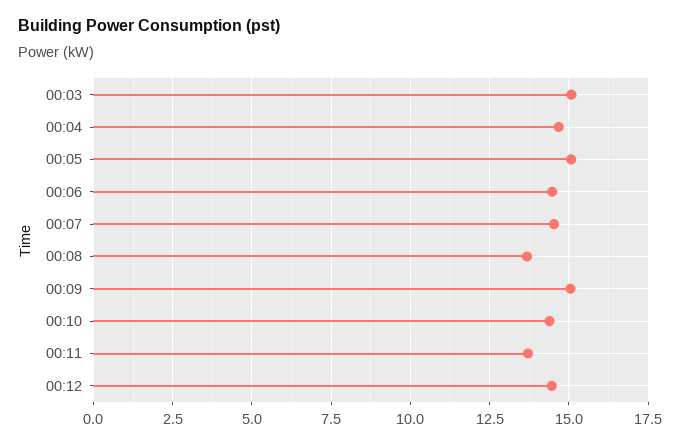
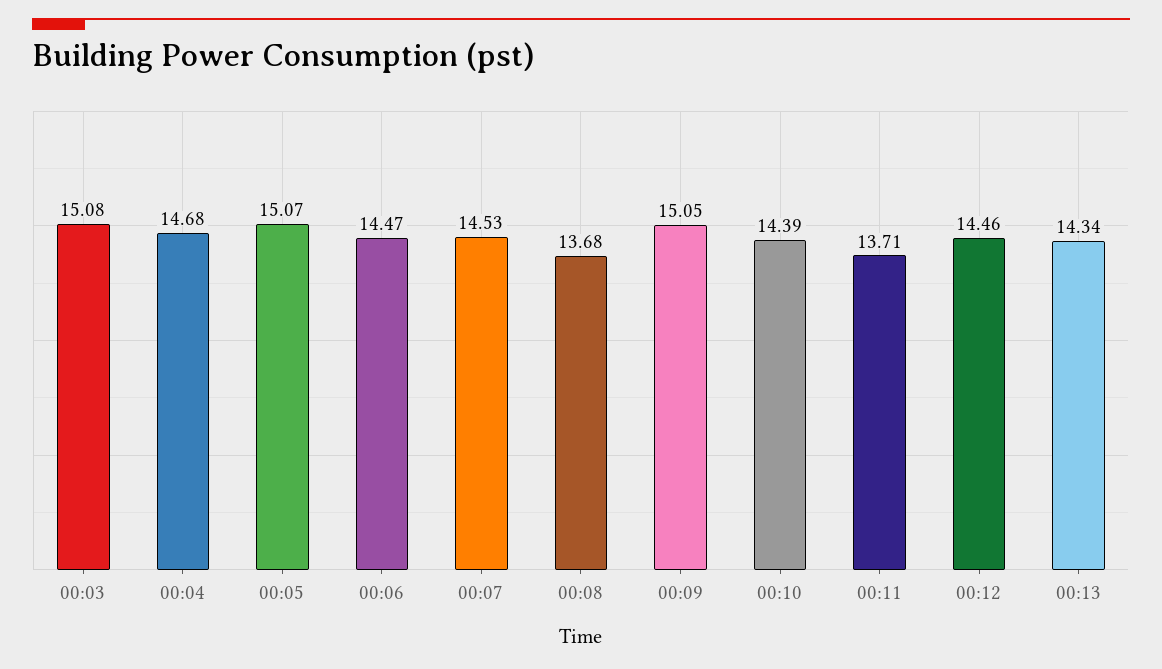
00:13: none -> 14.34

